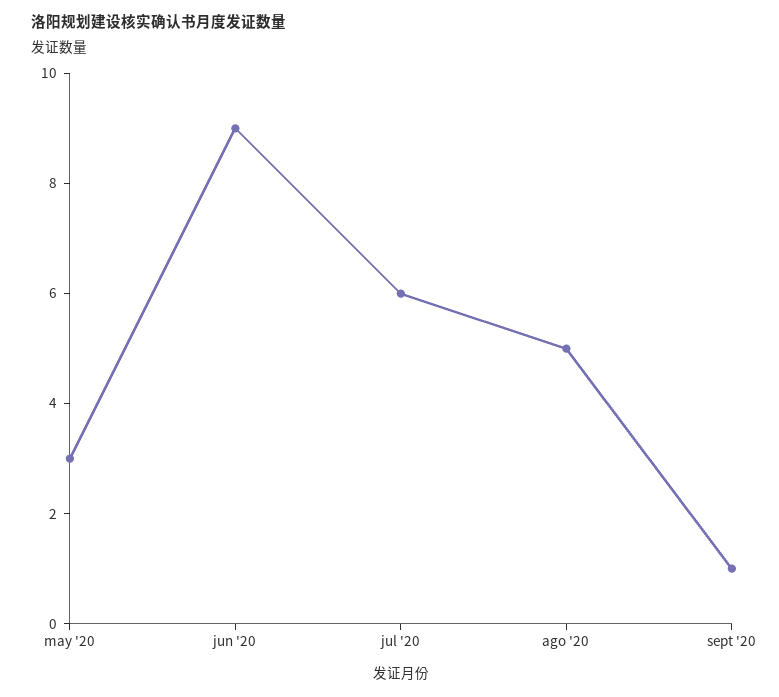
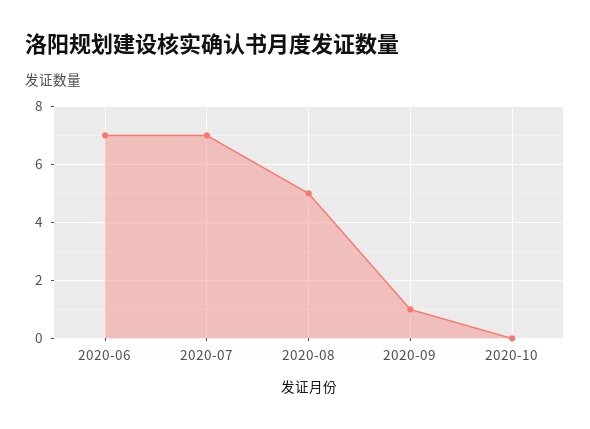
may '20: 3 -> none
jun '20: 9 -> 7
jul '20: 6 -> 7
2020-10: none -> 0

